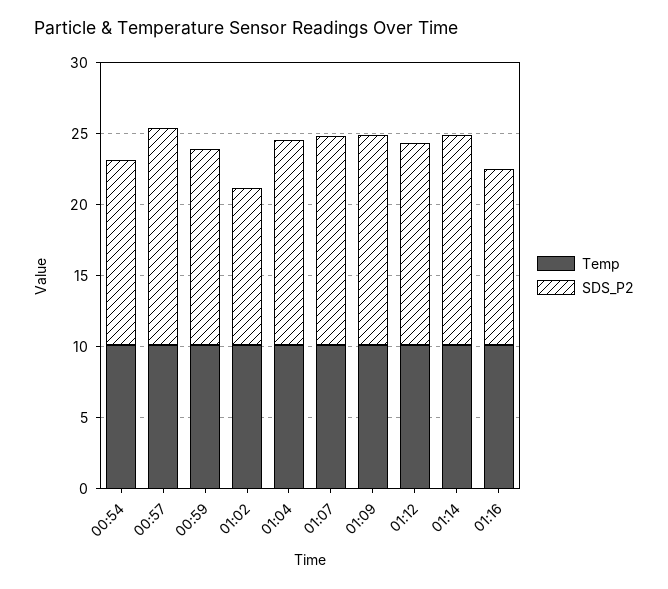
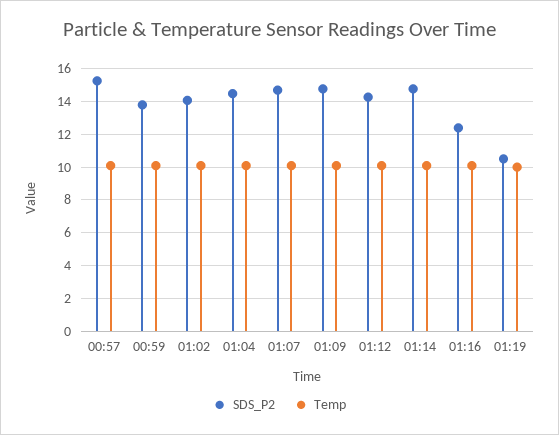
Temp, 00:54: 10 -> none
SDS_P2, 00:54: 13 -> none
SDS_P2, 01:02: 11 -> 14
SDS_P2, 01:19: none -> 10.5
Temp, 01:19: none -> 10

